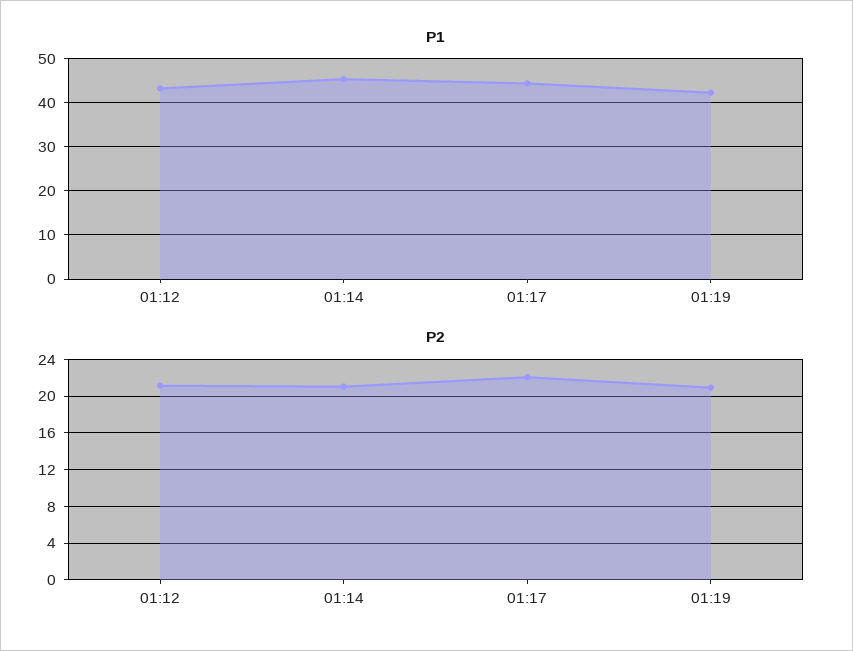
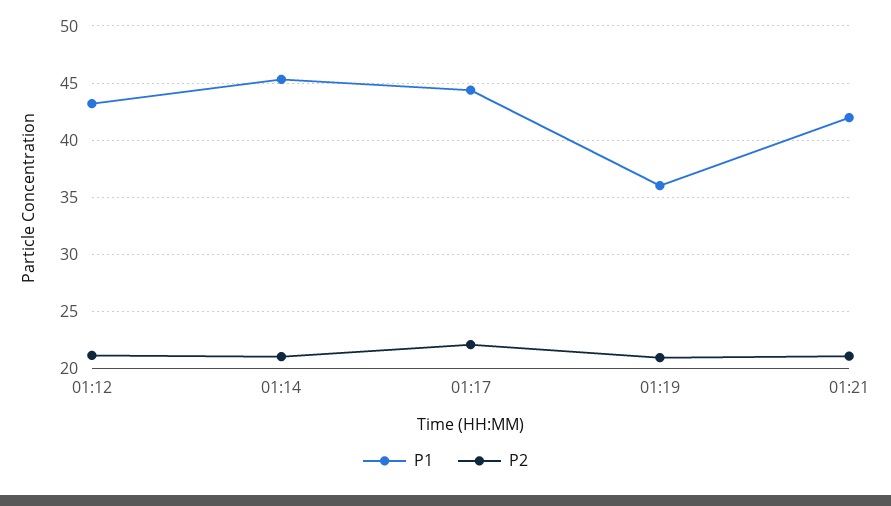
P1, 01:19: 42 -> 36
P1, 01:21: none -> 42
P2, 01:21: none -> 21

